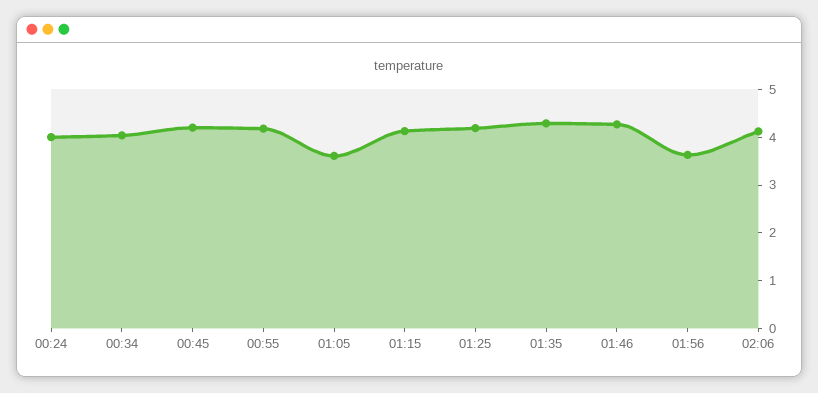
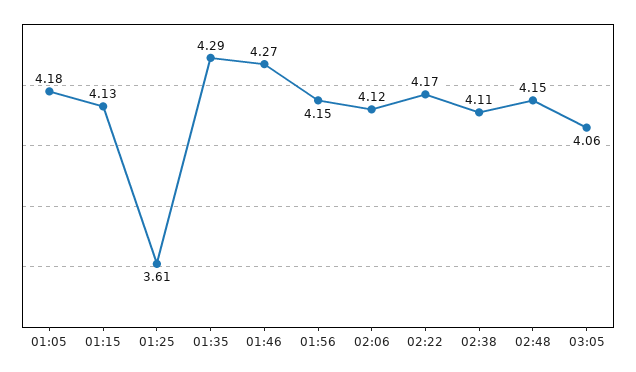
00:24: 4 -> none
00:34: 4 -> none
00:45: 4.2 -> none
00:55: 4.2 -> none
01:05: 3.6 -> 4.18
01:25: 4.2 -> 3.61
01:56: 3.6 -> 4.15
02:22: none -> 4.17
02:38: none -> 4.11
02:48: none -> 4.15
03:05: none -> 4.06

